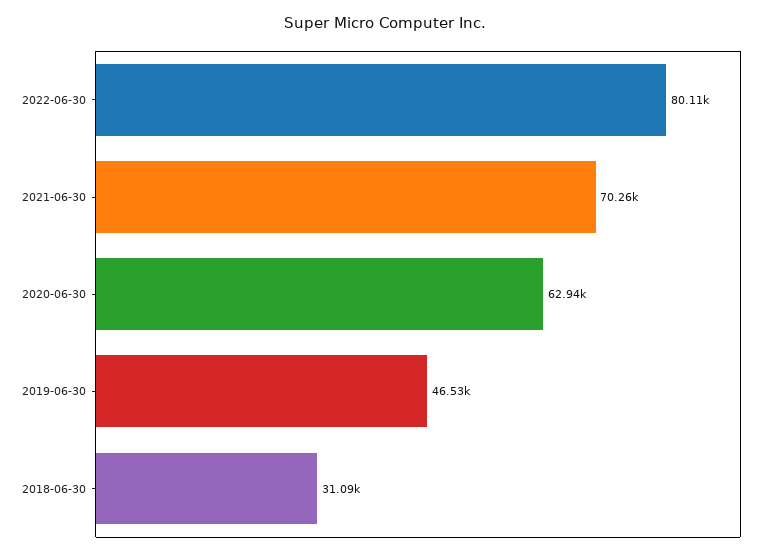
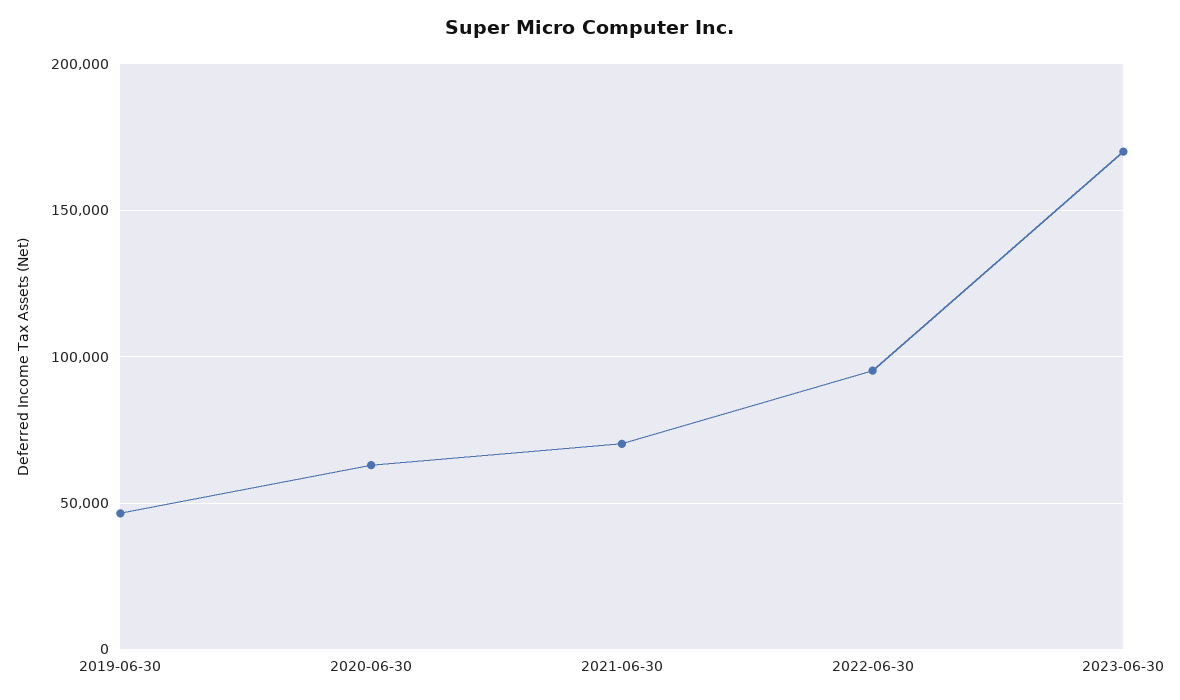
2022-06-30: 80110 -> 95000
2018-06-30: 31090 -> none
2023-06-30: none -> 170000

